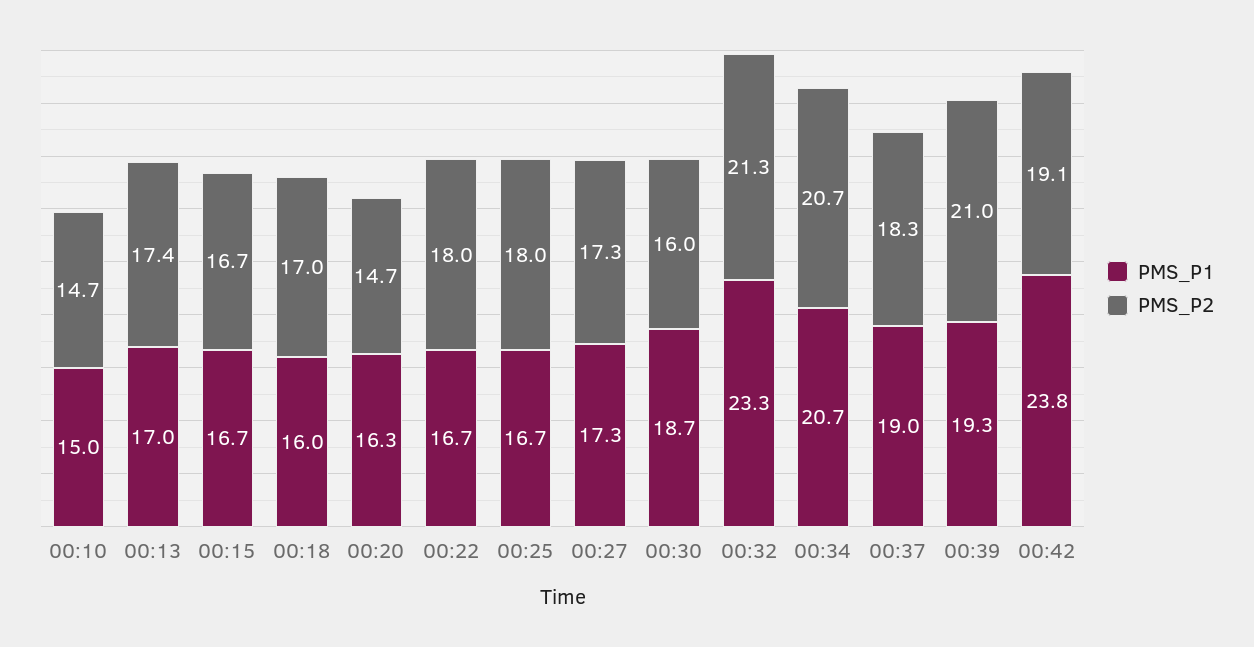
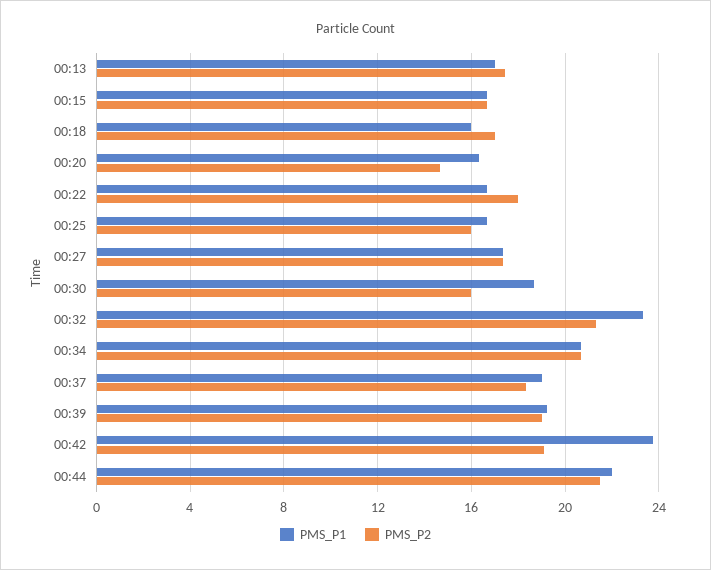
PMS_P1, 00:10: 15 -> none
PMS_P2, 00:10: 14.7 -> none
PMS_P2, 00:25: 18 -> 16
PMS_P2, 00:39: 21 -> 19
PMS_P1, 00:44: none -> 22
PMS_P2, 00:44: none -> 21.5

